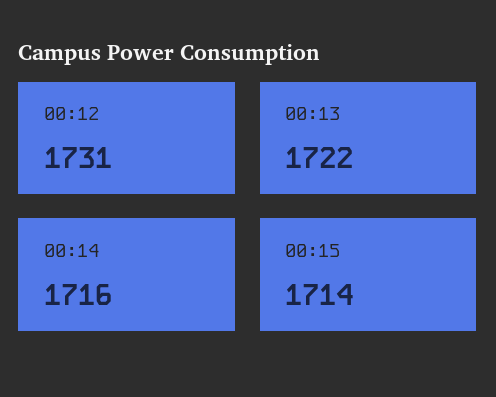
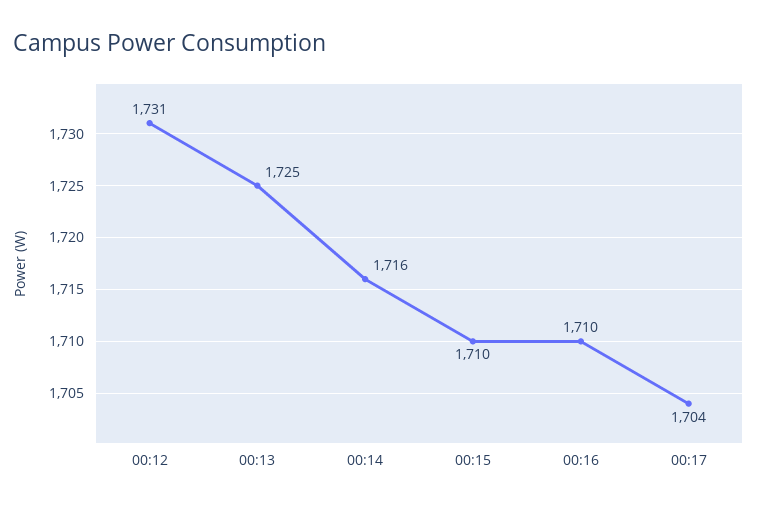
00:13: 1722 -> 1725
00:15: 1714 -> 1710
00:16: none -> 1710
00:17: none -> 1704

